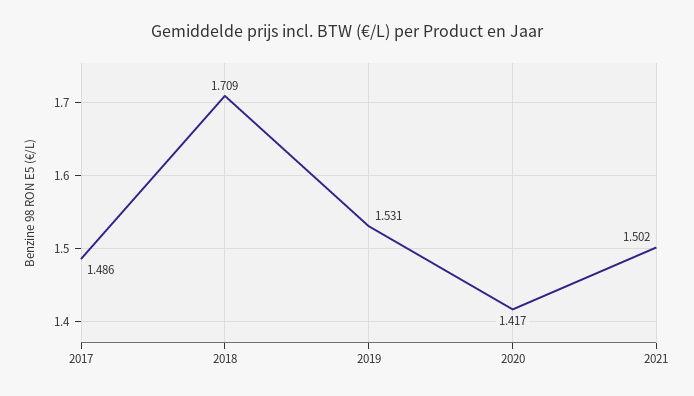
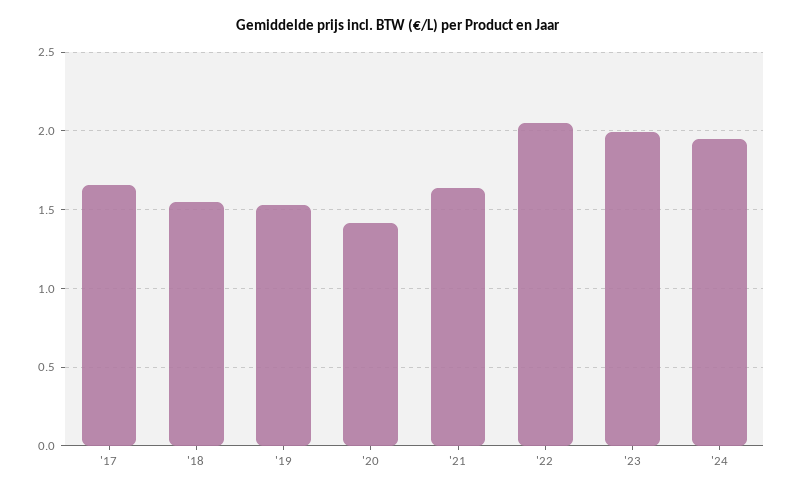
2017: 1.486 -> 1.65
2018: 1.709 -> 1.55
2021: 1.502 -> 1.65
'22: none -> 2.05
'23: none -> 2
'24: none -> 1.95

